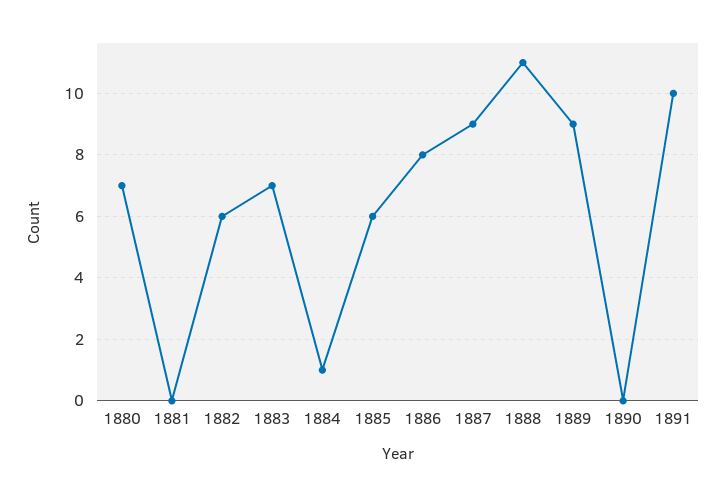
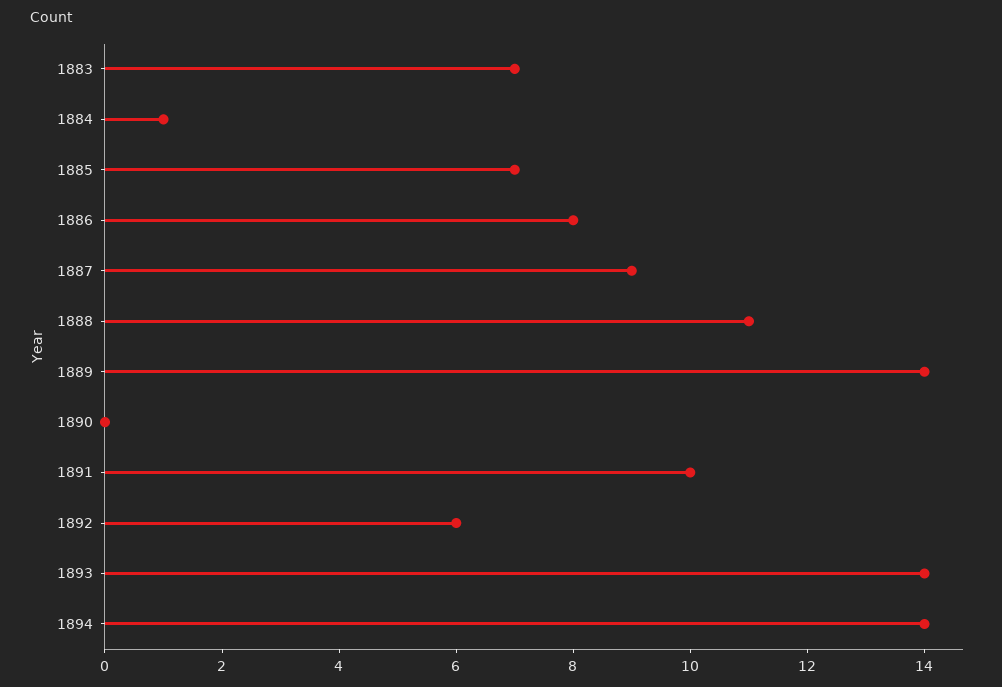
1880: 7 -> none
1881: 0 -> none
1882: 6 -> none
1885: 6 -> 7
1889: 9 -> 14
1892: none -> 6
1893: none -> 14
1894: none -> 14

